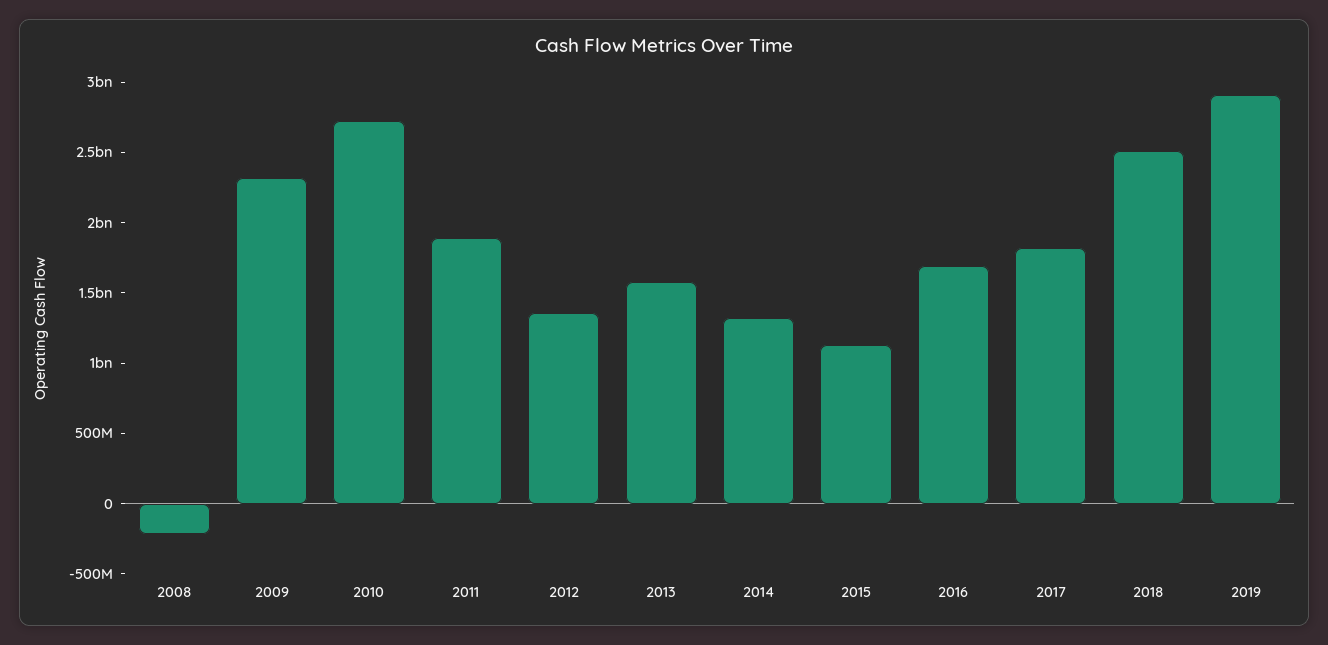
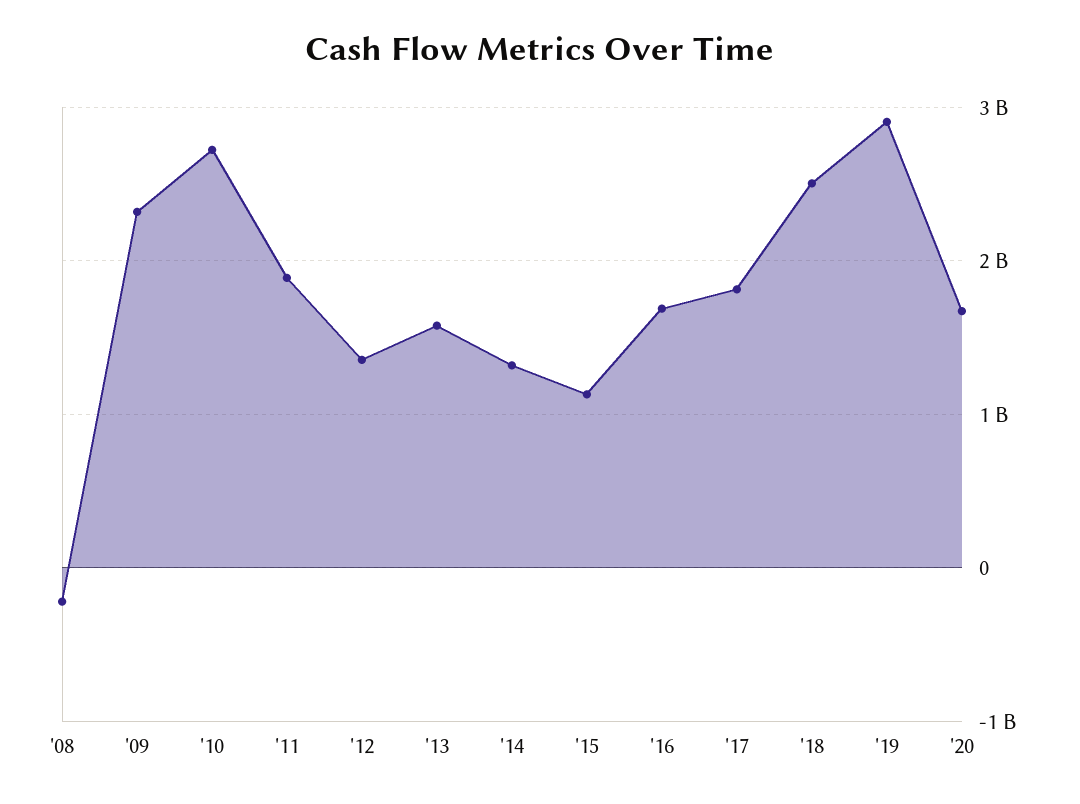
'20: none -> 1700000000

